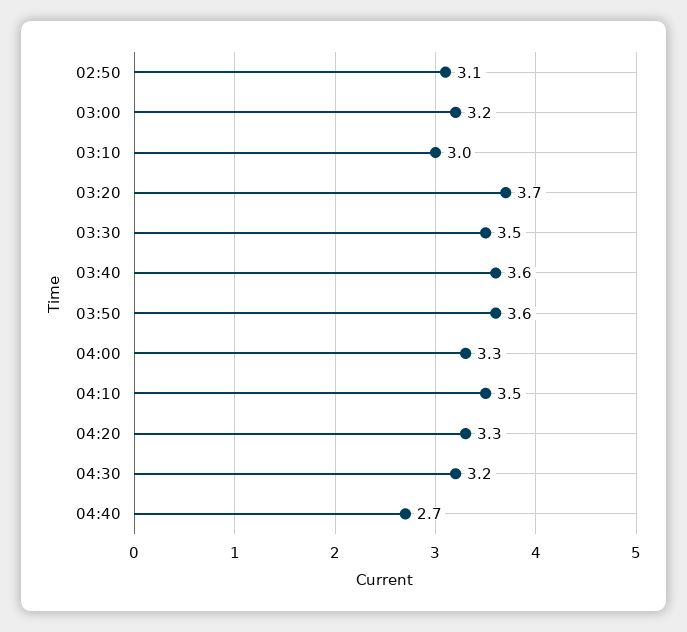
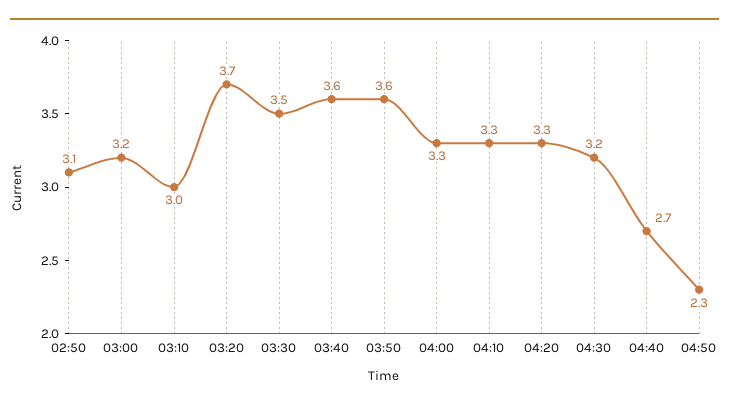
04:10: 3.5 -> 3.3
04:50: none -> 2.3

